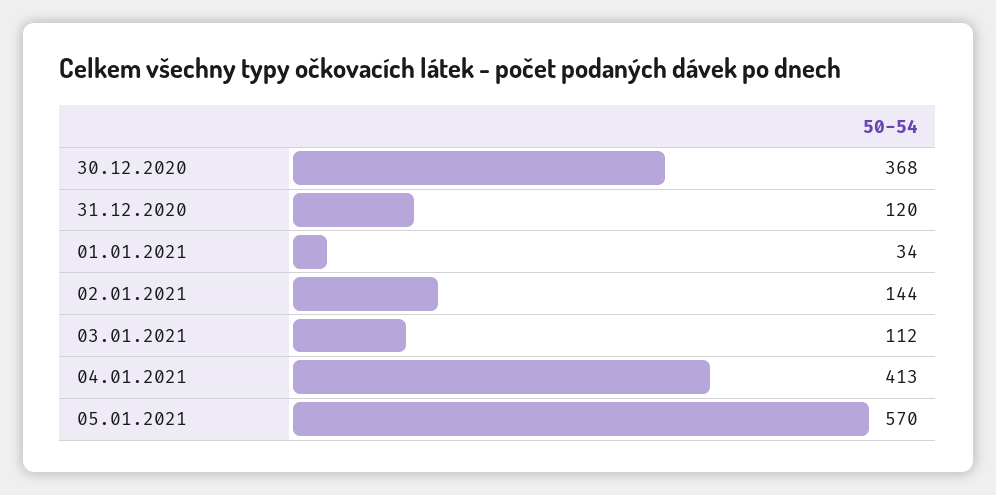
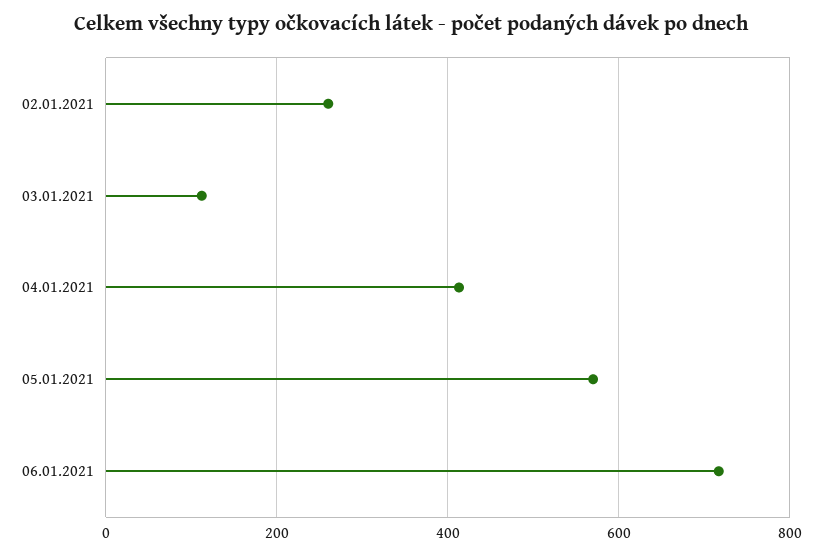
30.12.2020: 368 -> none
31.12.2020: 120 -> none
01.01.2021: 34 -> none
02.01.2021: 144 -> 260
06.01.2021: none -> 720

